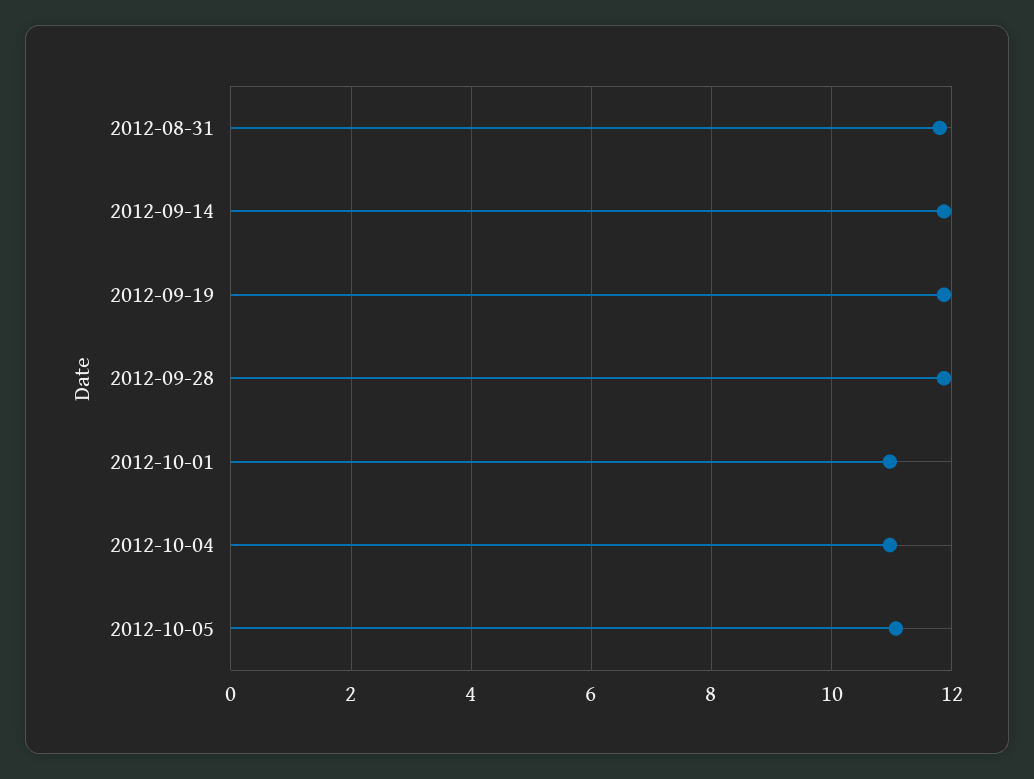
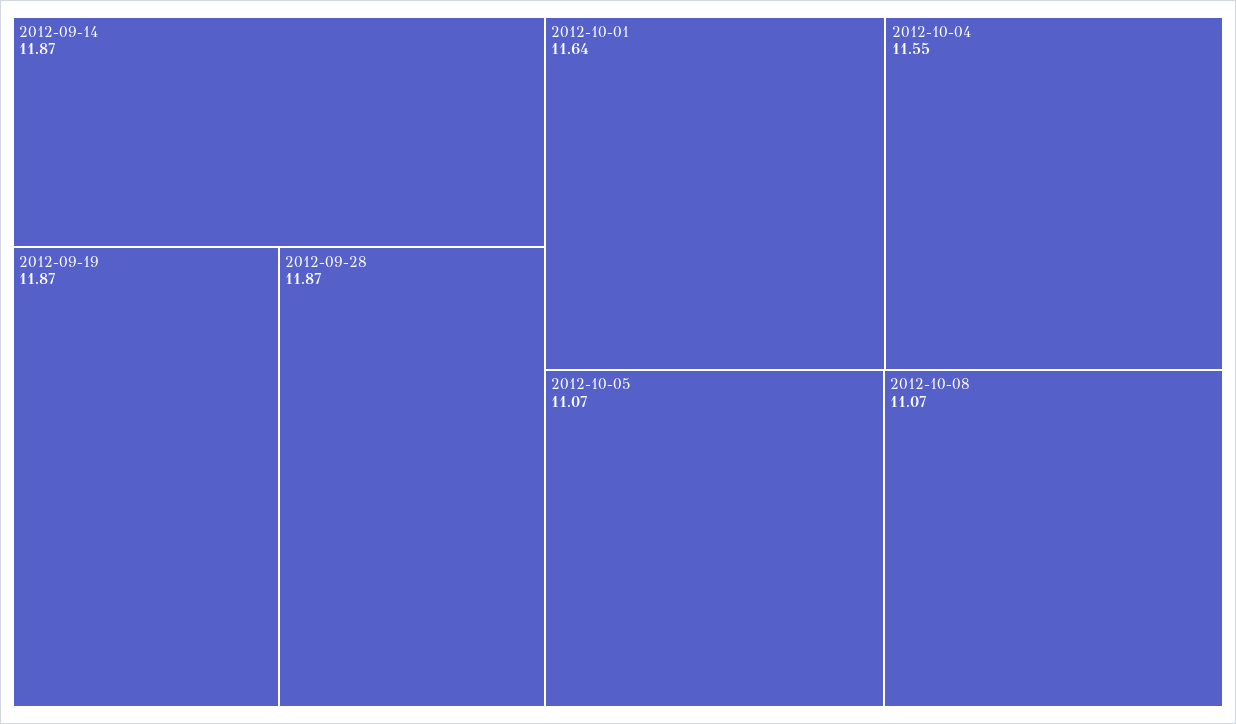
2012-08-31: 11.8 -> none
2012-10-01: 11 -> 11.64
2012-10-04: 11 -> 11.55
2012-10-08: none -> 11.07

